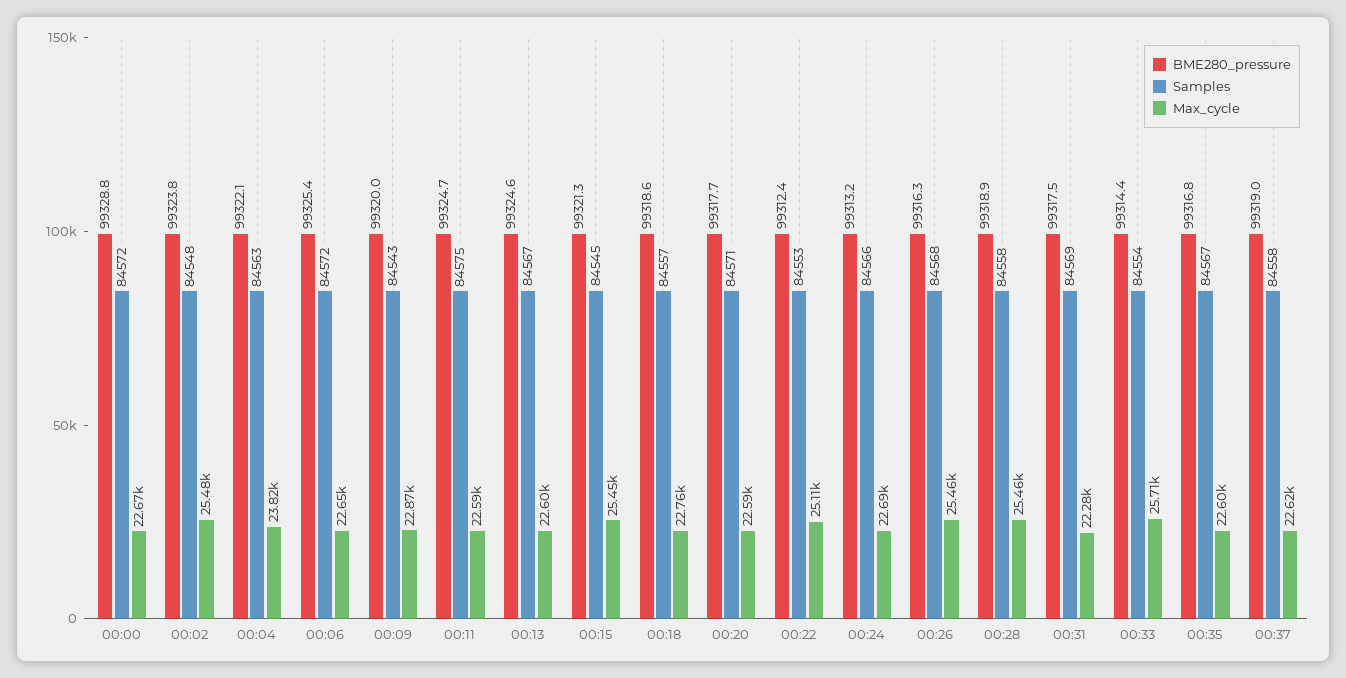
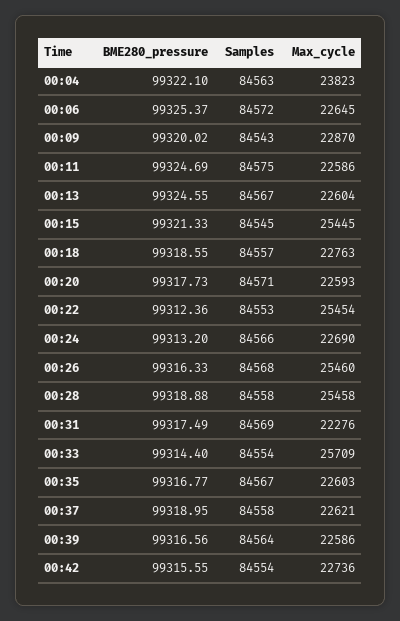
BME280_pressure, 00:00: 99328.8 -> none
Samples, 00:00: 84572 -> none
Max_cycle, 00:00: 22670 -> none
BME280_pressure, 00:02: 99323.8 -> none
Samples, 00:02: 84548 -> none
Max_cycle, 00:02: 25480 -> none
Max_cycle, 00:22: 25110 -> 25454
BME280_pressure, 00:39: none -> 99316.56
Samples, 00:39: none -> 84564
Max_cycle, 00:39: none -> 22586
BME280_pressure, 00:42: none -> 99315.55
Samples, 00:42: none -> 84554
Max_cycle, 00:42: none -> 22736

